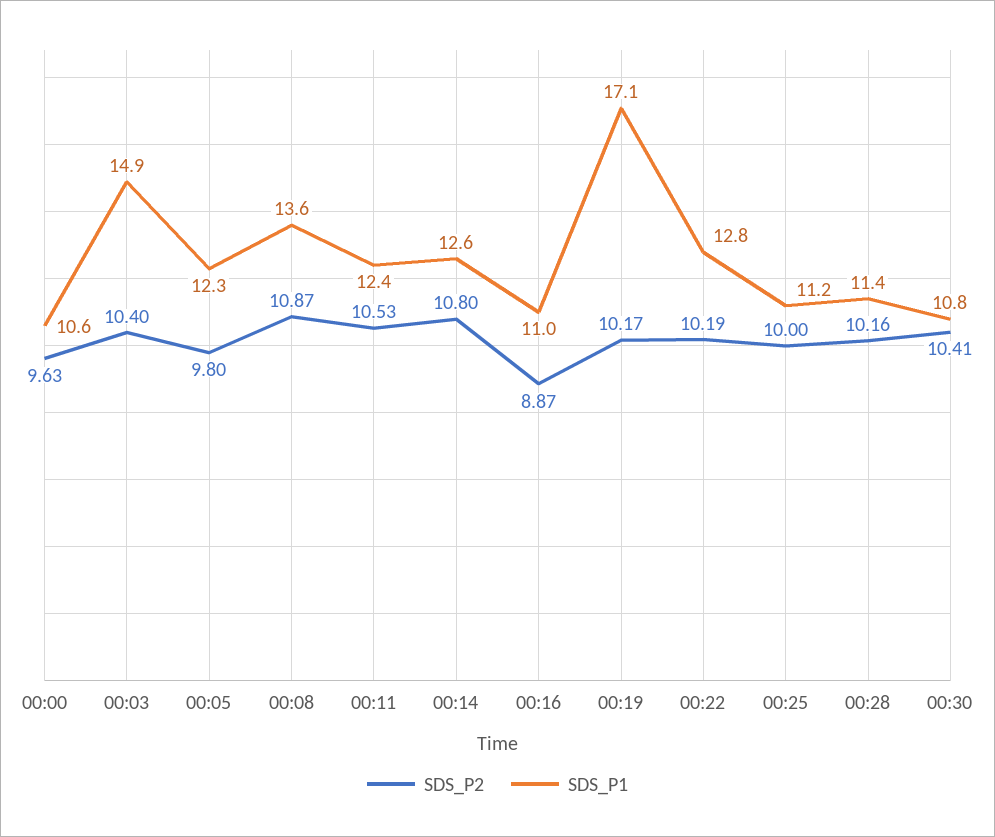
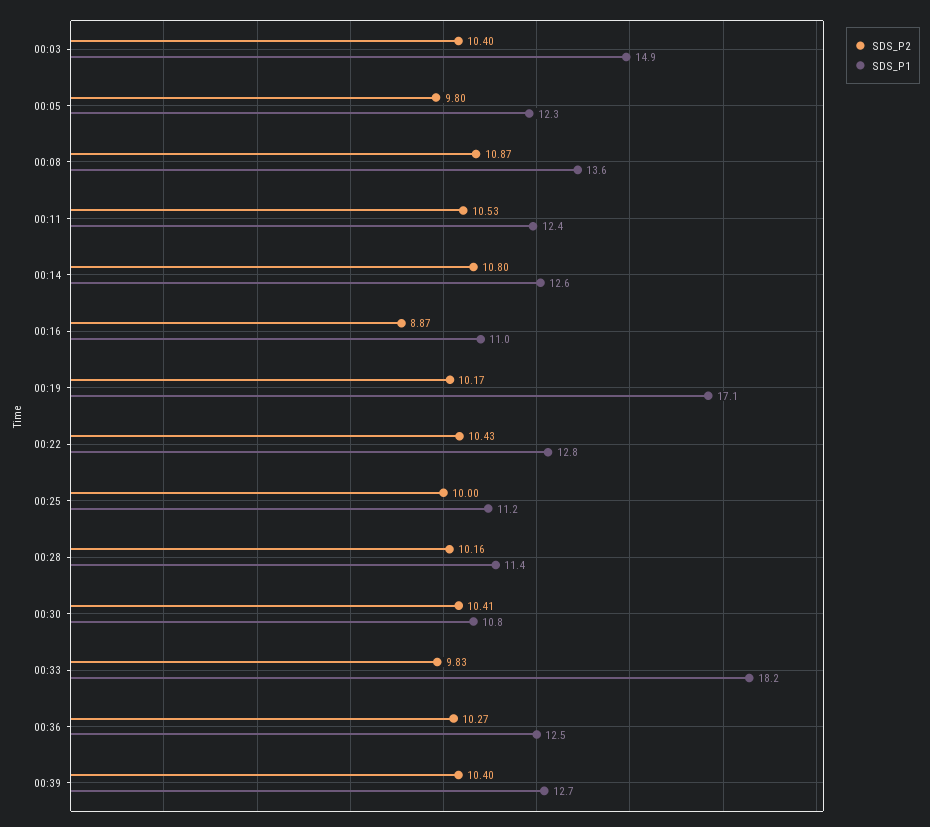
SDS_P2, 00:00: 9.63 -> none
SDS_P1, 00:00: 10.6 -> none
SDS_P2, 00:22: 10.19 -> 10.43
SDS_P2, 00:33: none -> 9.83
SDS_P1, 00:33: none -> 18.2
SDS_P2, 00:36: none -> 10.27
SDS_P1, 00:36: none -> 12.5
SDS_P2, 00:39: none -> 10.4
SDS_P1, 00:39: none -> 12.7

